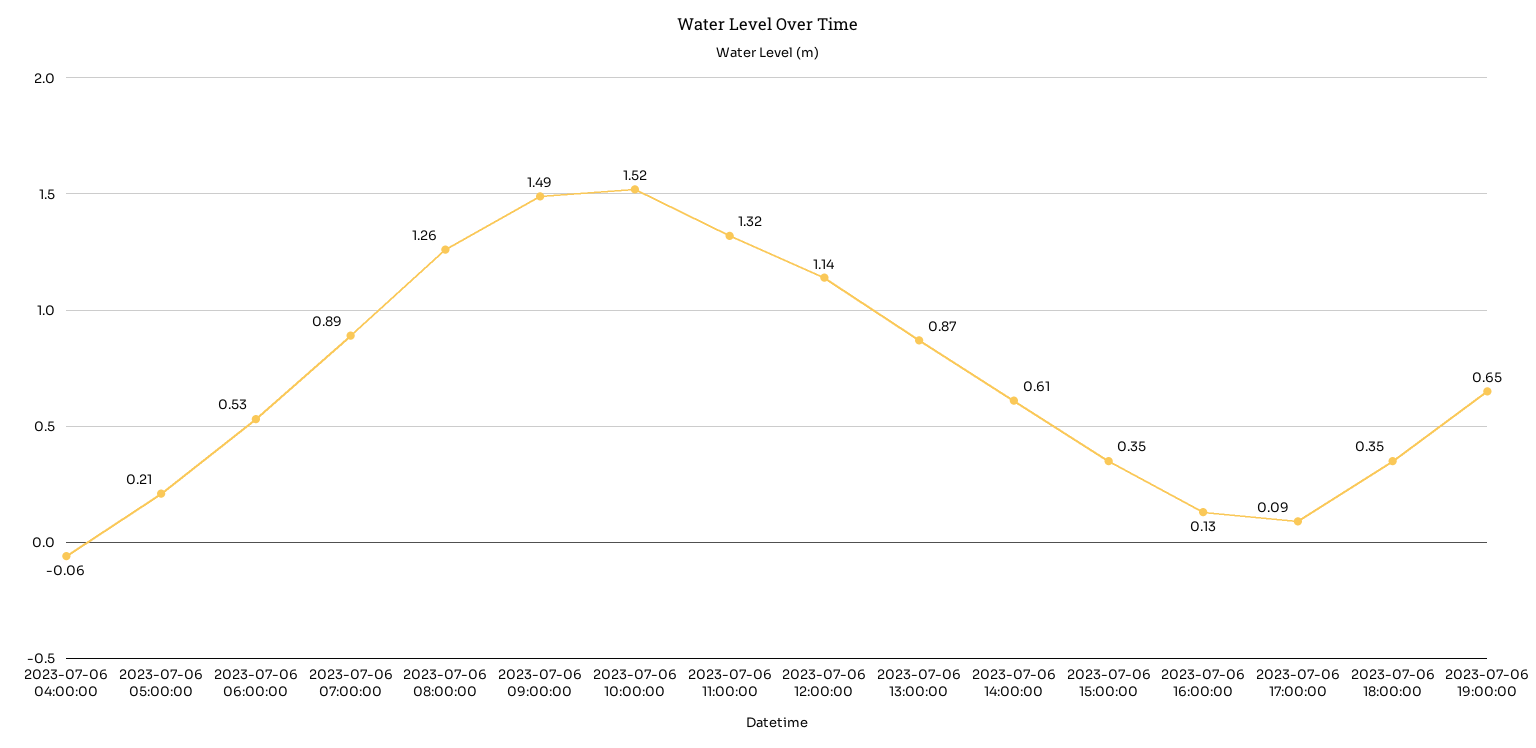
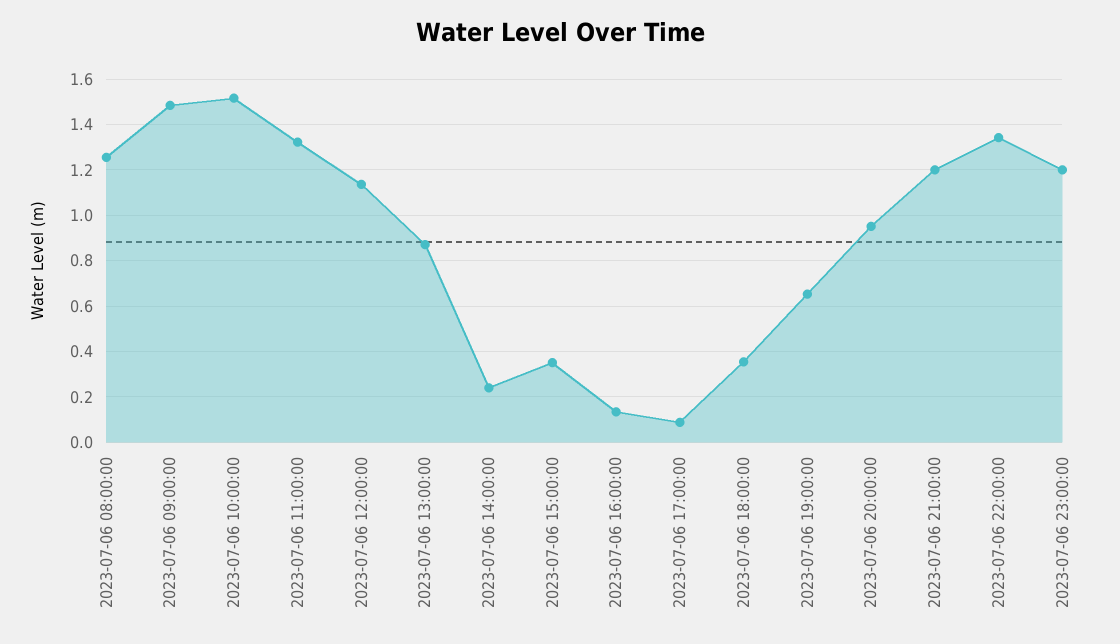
2023-07-06 04:00:00: -0.06 -> none
2023-07-06 05:00:00: 0.21 -> none
2023-07-06 06:00:00: 0.53 -> none
2023-07-06 07:00:00: 0.89 -> none
2023-07-06 14:00:00: 0.61 -> 0.25
2023-07-06 20:00:00: none -> 0.95
2023-07-06 21:00:00: none -> 1.2
2023-07-06 22:00:00: none -> 1.35
2023-07-06 23:00:00: none -> 1.2

